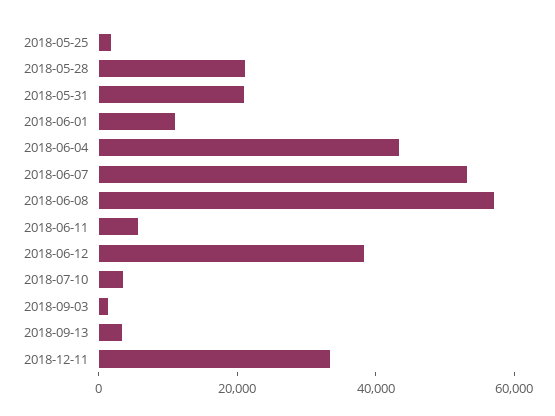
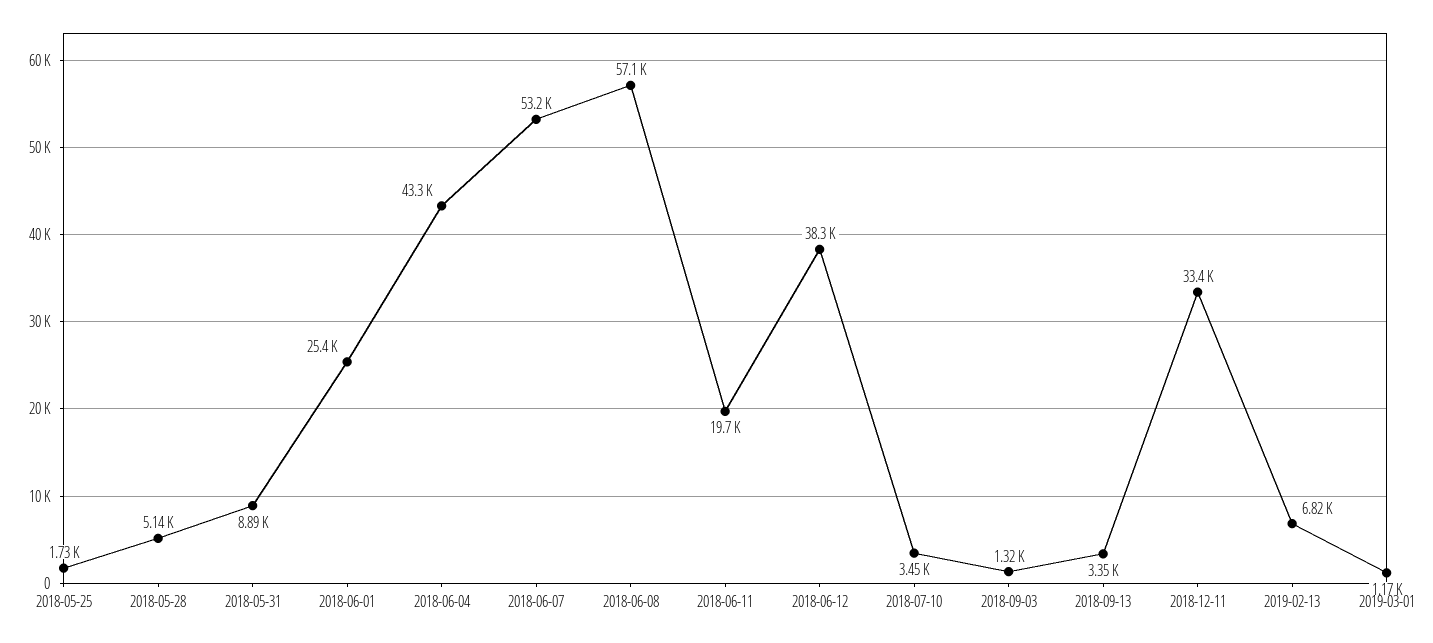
2018-05-28: 20000 -> 5140
2018-05-31: 20000 -> 8890
2018-06-01: 10000 -> 25400
2018-06-11: 5000 -> 19700
2019-02-13: none -> 6820
2019-03-01: none -> 1170

